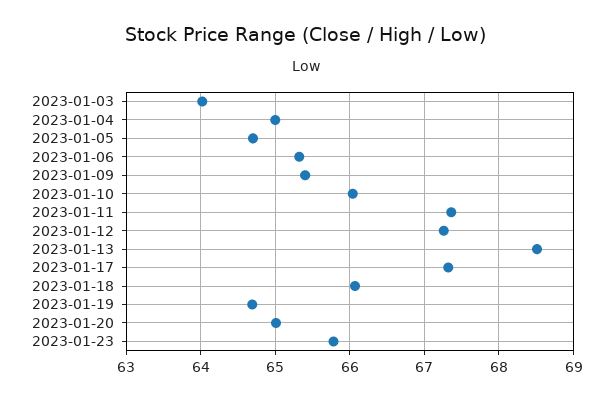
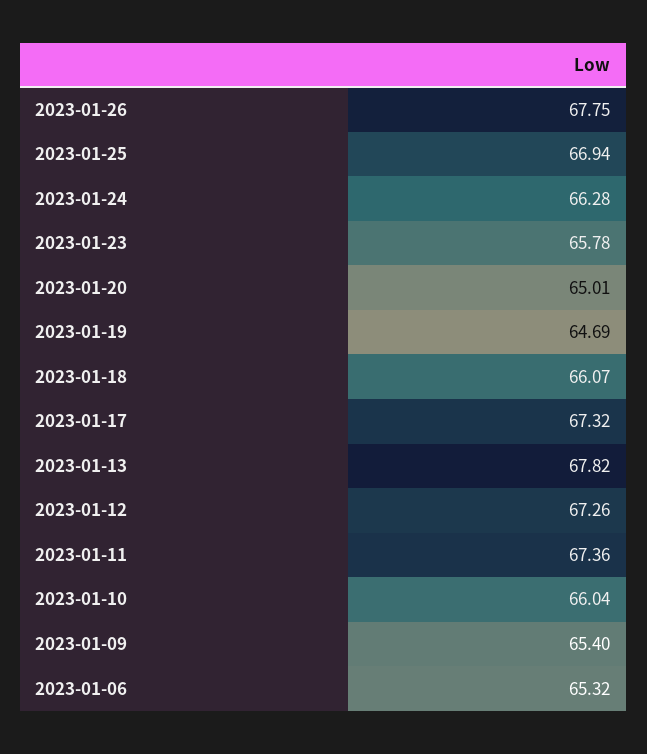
2023-01-03: 64 -> none
2023-01-04: 65 -> none
2023-01-05: 64.7 -> none
2023-01-13: 68.5 -> 67.82
2023-01-26: none -> 67.75
2023-01-25: none -> 66.94
2023-01-24: none -> 66.28

